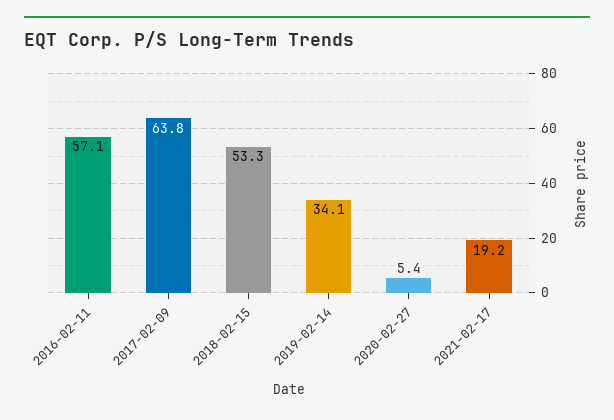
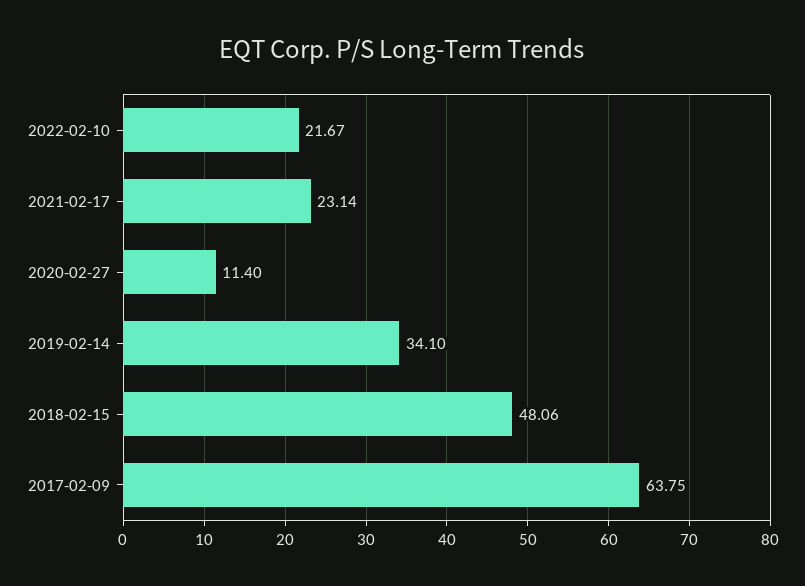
2016-02-11: 57.1 -> none
2018-02-15: 53.3 -> 48.06
2020-02-27: 5.4 -> 11.4
2021-02-17: 19.2 -> 23.14
2022-02-10: none -> 21.67

